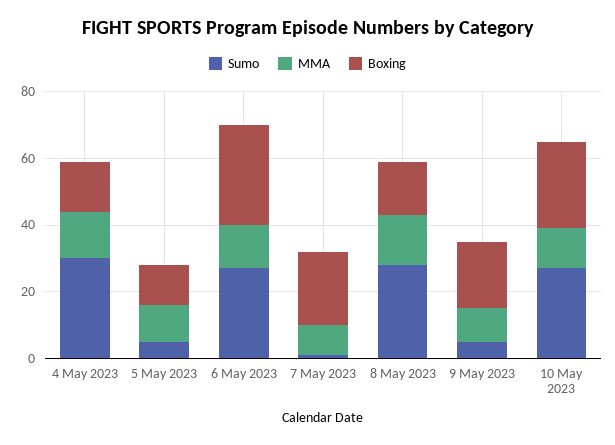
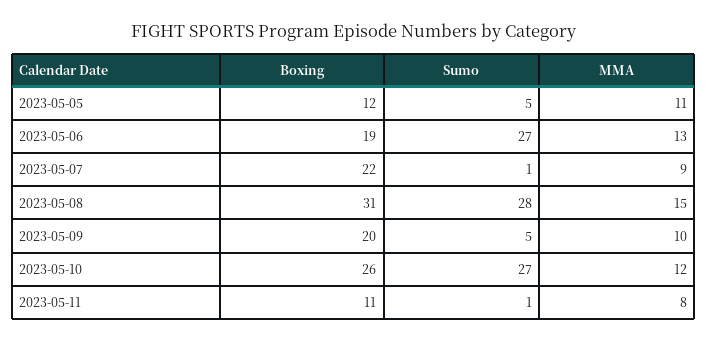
Sumo, 4 May 2023: 30 -> none
MMA, 4 May 2023: 15 -> none
Boxing, 4 May 2023: 15 -> none
Boxing, 6 May 2023: 30 -> 19
Boxing, 8 May 2023: 15 -> 31
Boxing, 2023-05-11: none -> 11
Sumo, 2023-05-11: none -> 1
MMA, 2023-05-11: none -> 8

